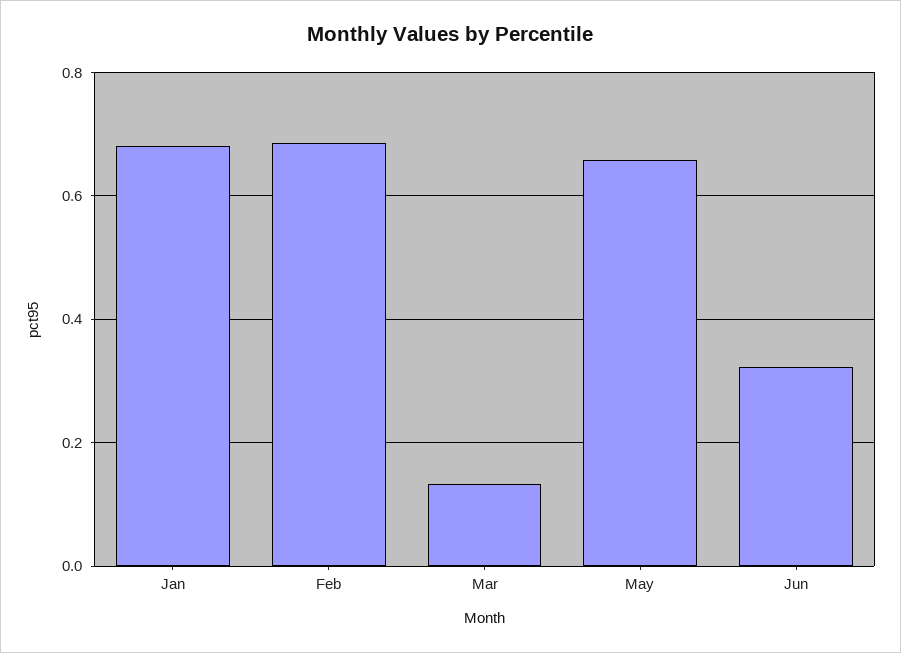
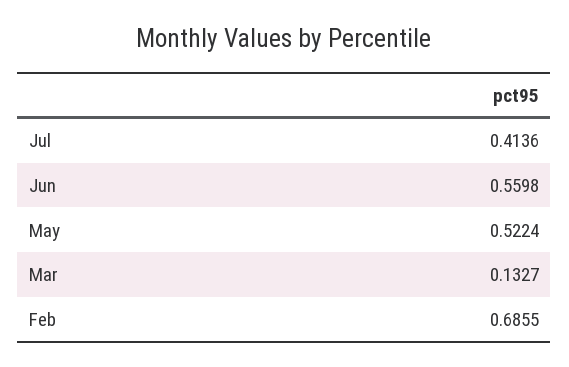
Jan: 0.68 -> none
May: 0.66 -> 0.5224
Jun: 0.32 -> 0.5598
Jul: none -> 0.4136

